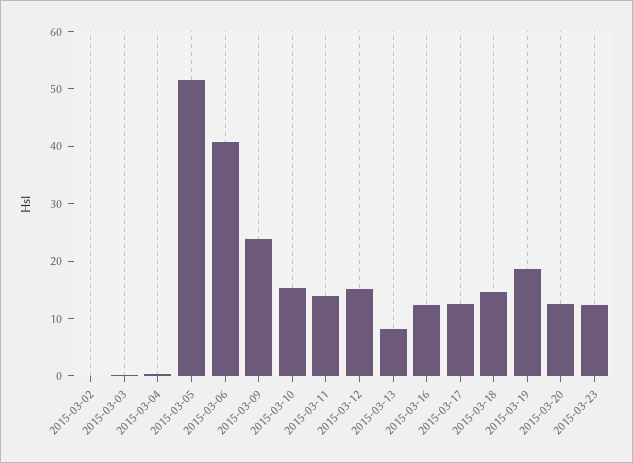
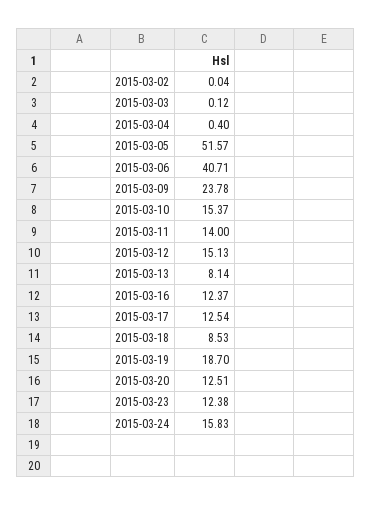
2015-03-18: 14 -> 8.53
2015-03-24: none -> 15.83

